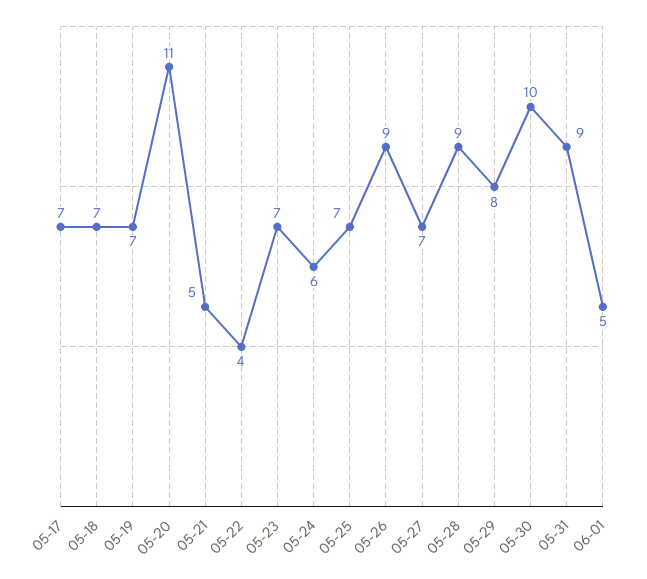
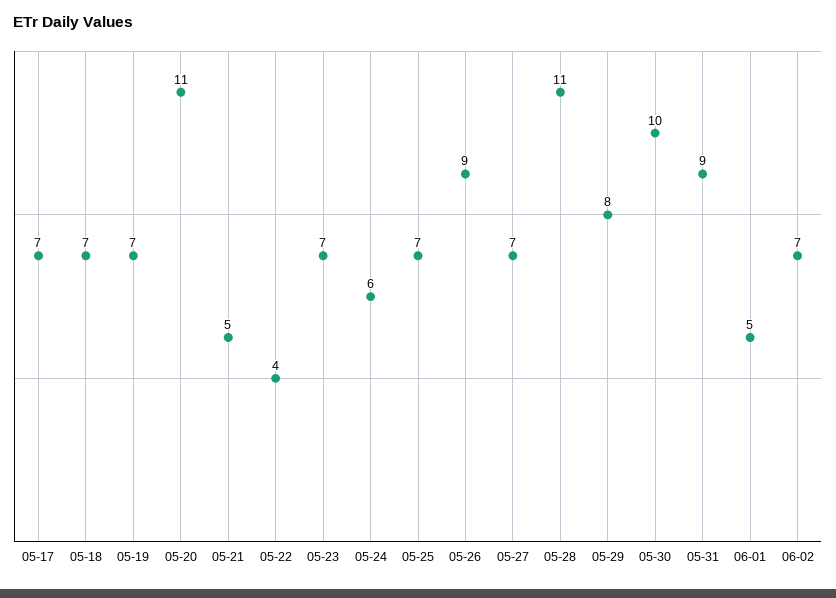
05-28: 9 -> 11
06-02: none -> 7

